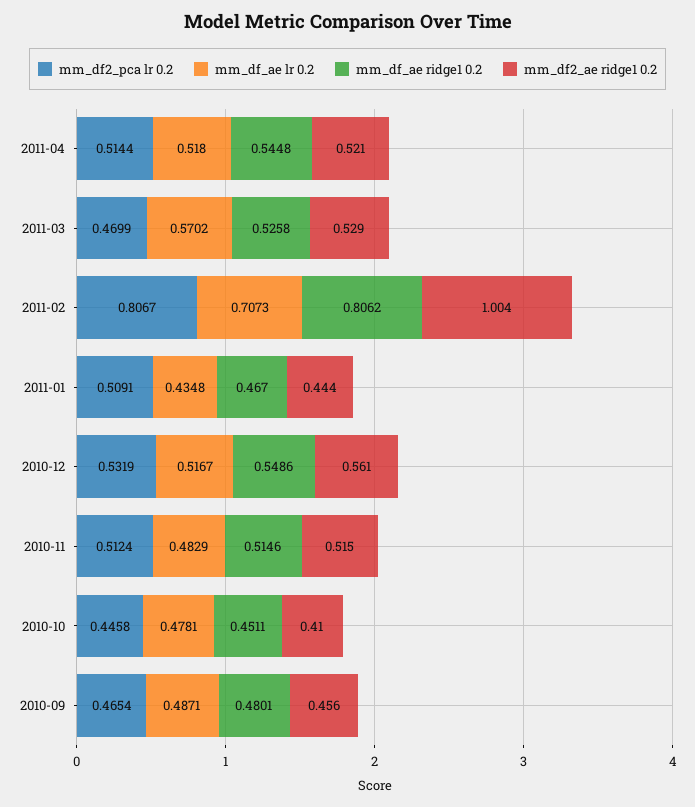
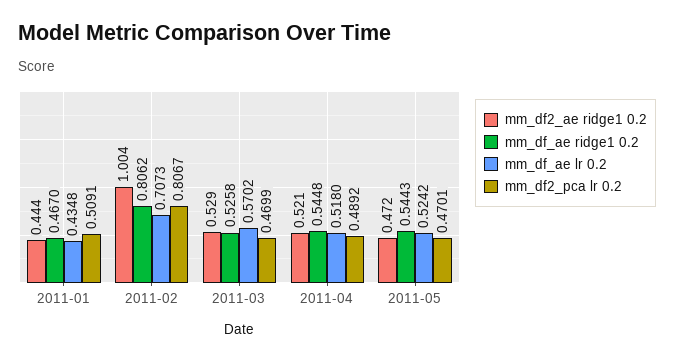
mm_df2_pca lr 0.2, 2011-04: 0.5144 -> 0.4892
mm_df2_pca lr 0.2, 2010-12: 0.5319 -> none
mm_df_ae lr 0.2, 2010-12: 0.5167 -> none
mm_df_ae ridge1 0.2, 2010-12: 0.5486 -> none
mm_df2_ae ridge1 0.2, 2010-12: 0.561 -> none
mm_df2_pca lr 0.2, 2010-11: 0.5124 -> none
mm_df_ae lr 0.2, 2010-11: 0.4829 -> none
mm_df_ae ridge1 0.2, 2010-11: 0.5146 -> none
mm_df2_ae ridge1 0.2, 2010-11: 0.515 -> none
mm_df2_pca lr 0.2, 2010-10: 0.4458 -> none
mm_df_ae lr 0.2, 2010-10: 0.4781 -> none
mm_df_ae ridge1 0.2, 2010-10: 0.4511 -> none
mm_df2_ae ridge1 0.2, 2010-10: 0.41 -> none
mm_df2_pca lr 0.2, 2010-09: 0.4654 -> none
mm_df_ae lr 0.2, 2010-09: 0.4871 -> none
mm_df_ae ridge1 0.2, 2010-09: 0.4801 -> none
mm_df2_ae ridge1 0.2, 2010-09: 0.456 -> none
mm_df2_ae ridge1 0.2, 2011-05: none -> 0.472
mm_df_ae ridge1 0.2, 2011-05: none -> 0.5443
mm_df_ae lr 0.2, 2011-05: none -> 0.5242
mm_df2_pca lr 0.2, 2011-05: none -> 0.4701

